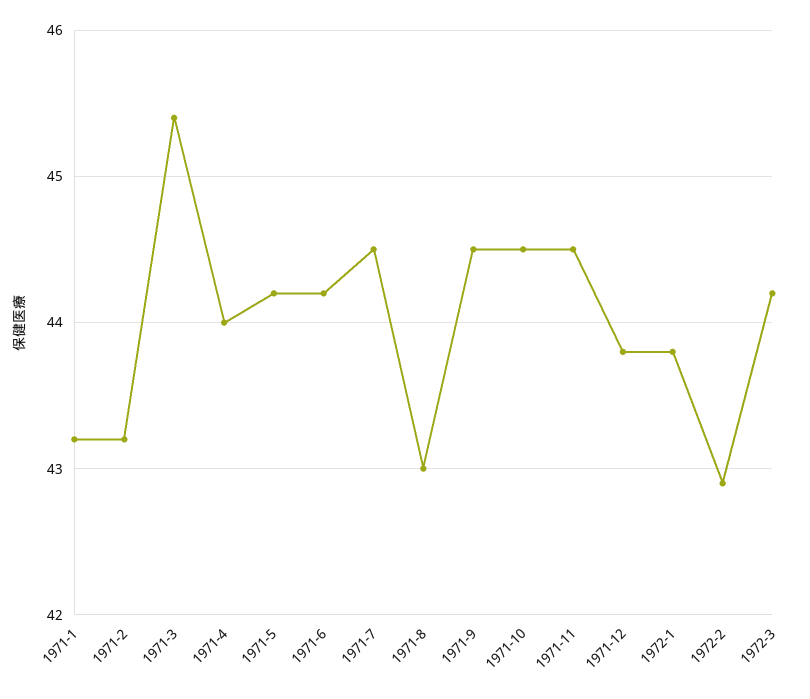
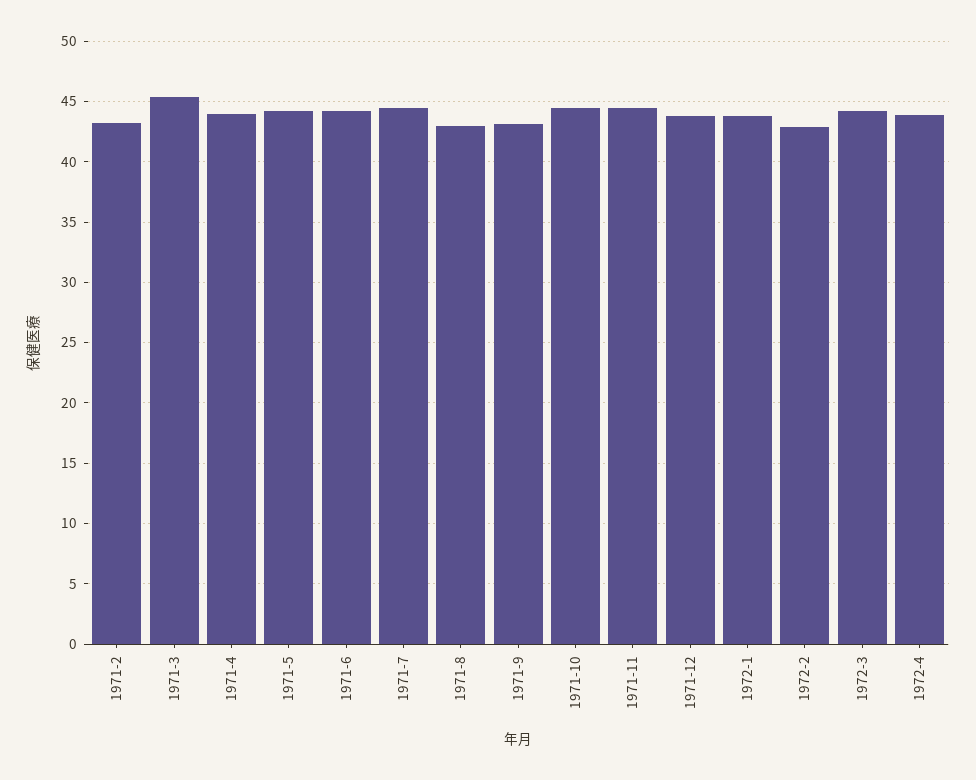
1971-1: 43.2 -> none
1971-9: 44.5 -> 43
1972-4: none -> 44

